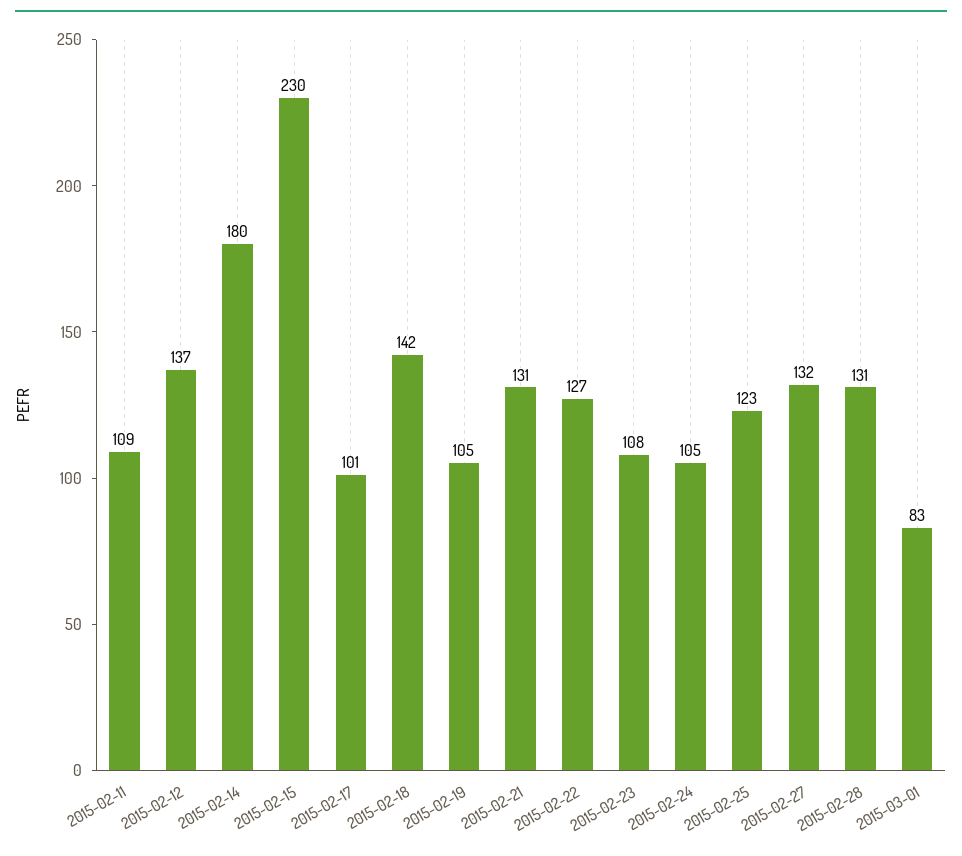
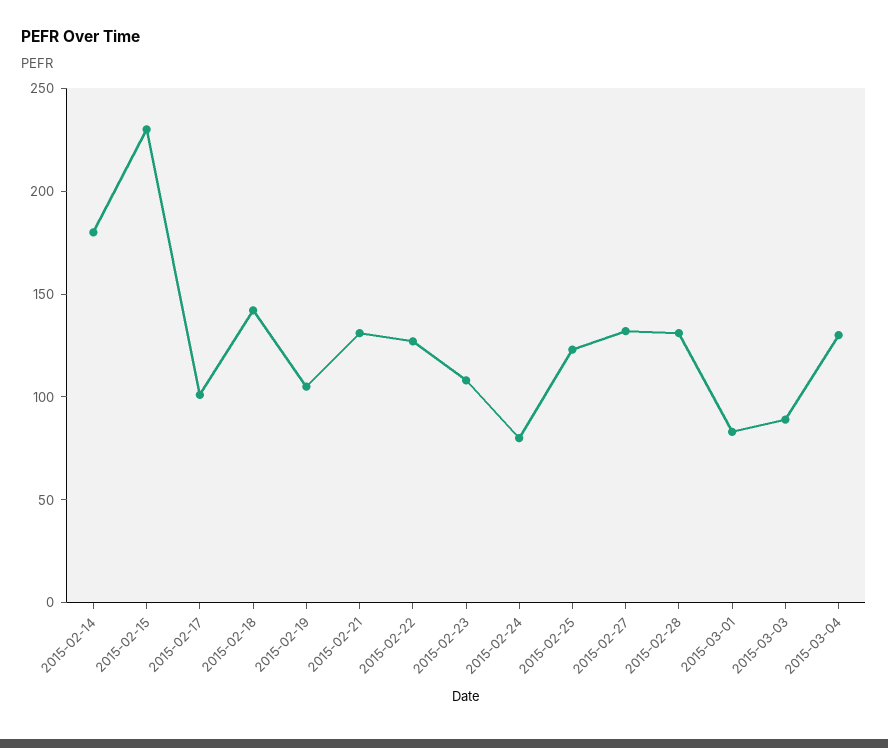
2015-02-11: 109 -> none
2015-02-12: 137 -> none
2015-02-24: 105 -> 80
2015-03-03: none -> 90
2015-03-04: none -> 130

